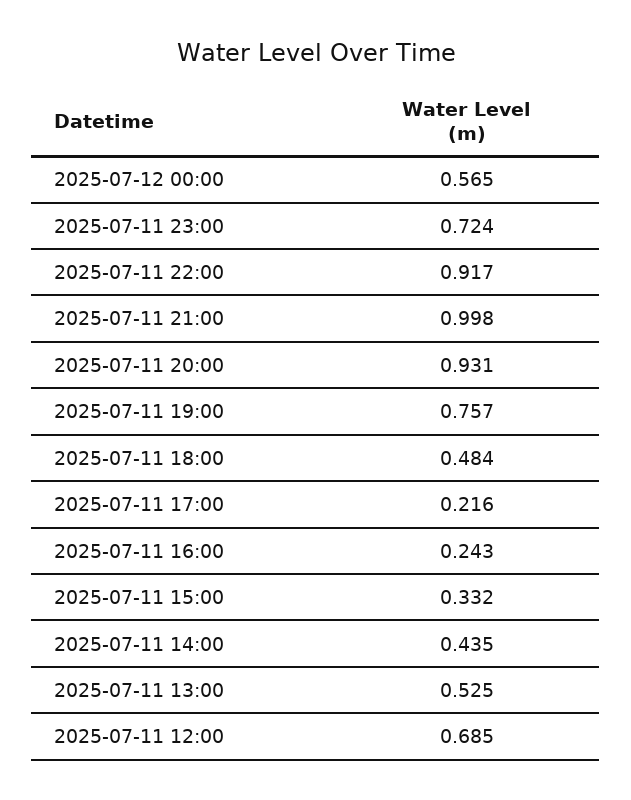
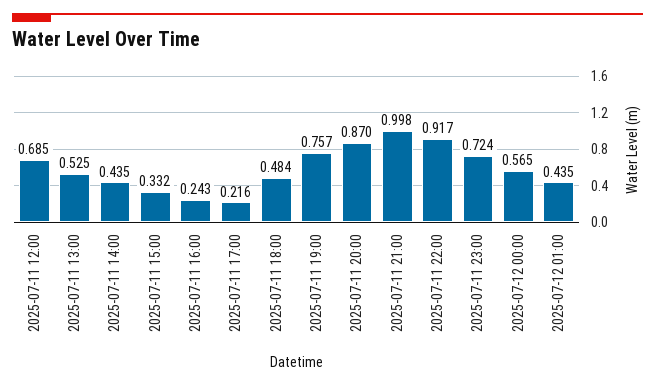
2025-07-11 20:00: 0.931 -> 0.87
2025-07-12 01:00: none -> 0.435

